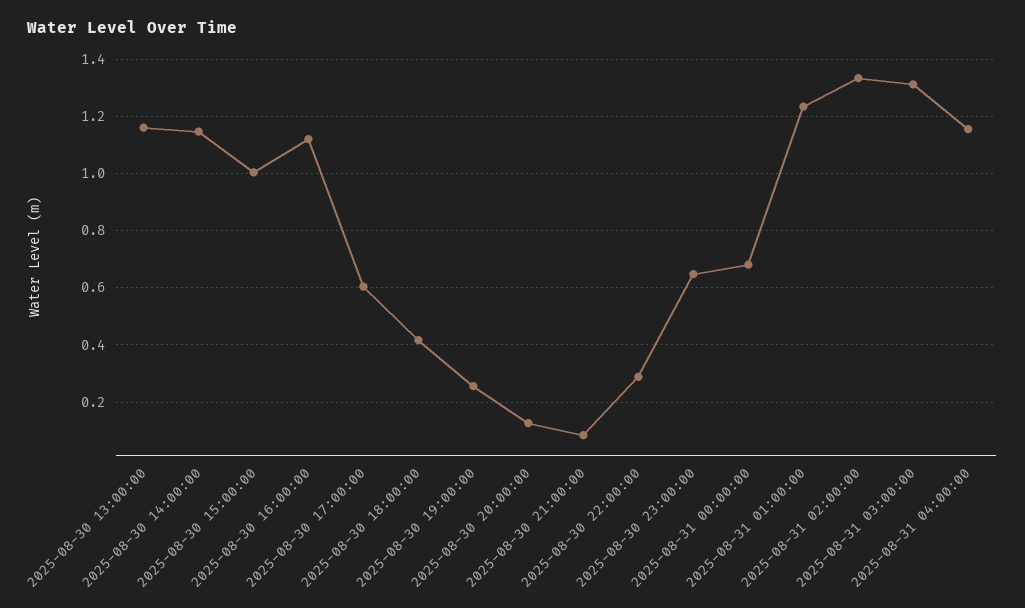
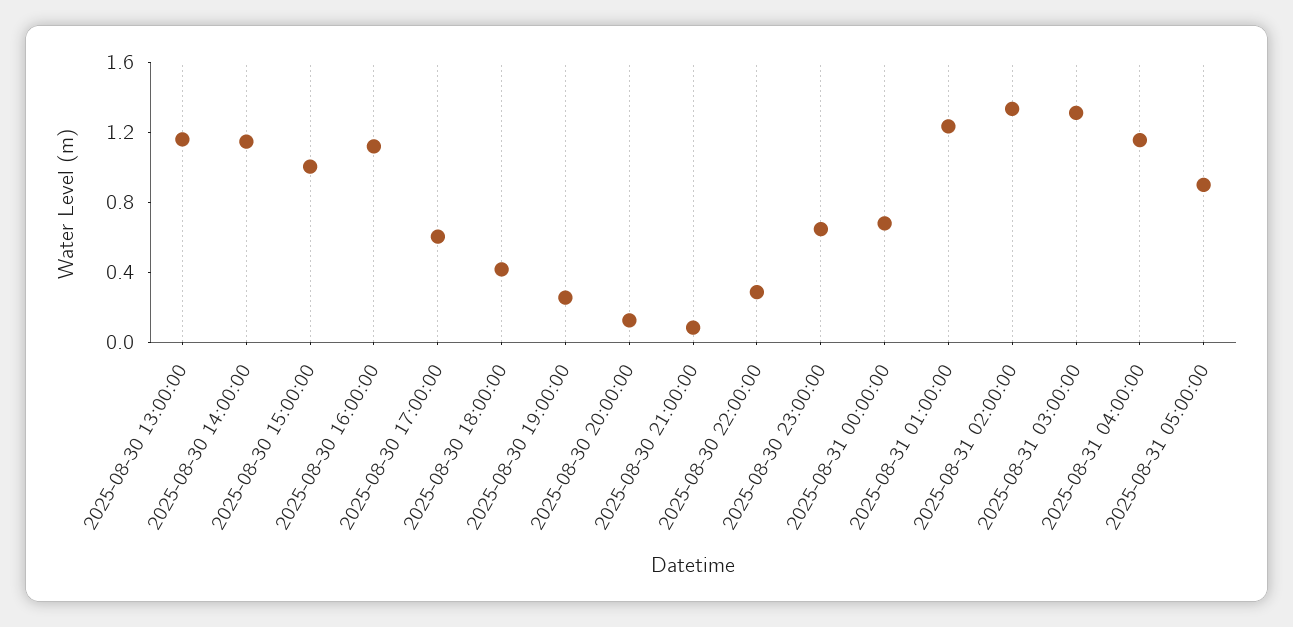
2025-08-31 05:00:00: none -> 0.9

